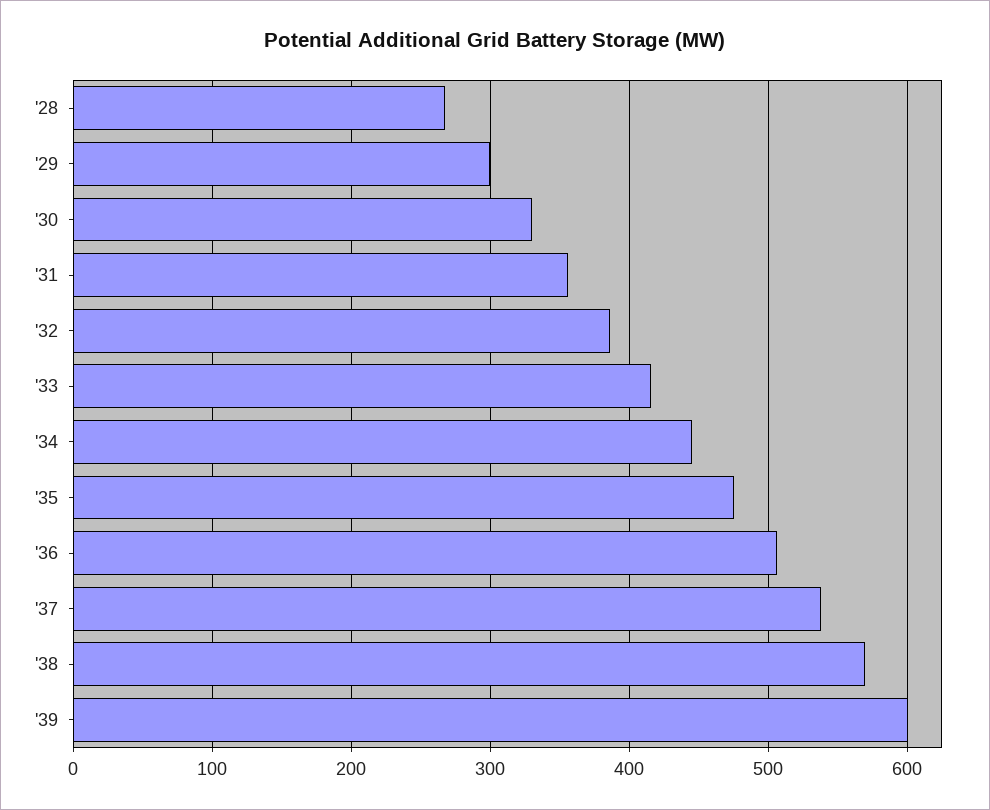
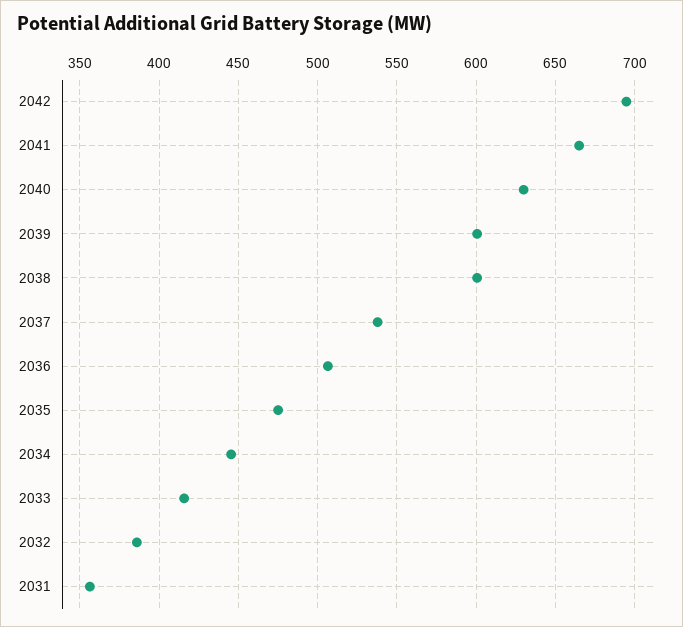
'28: 270 -> none
'29: 300 -> none
'30: 330 -> none
'38: 570 -> 600
2042: none -> 695
2041: none -> 665
2040: none -> 630

